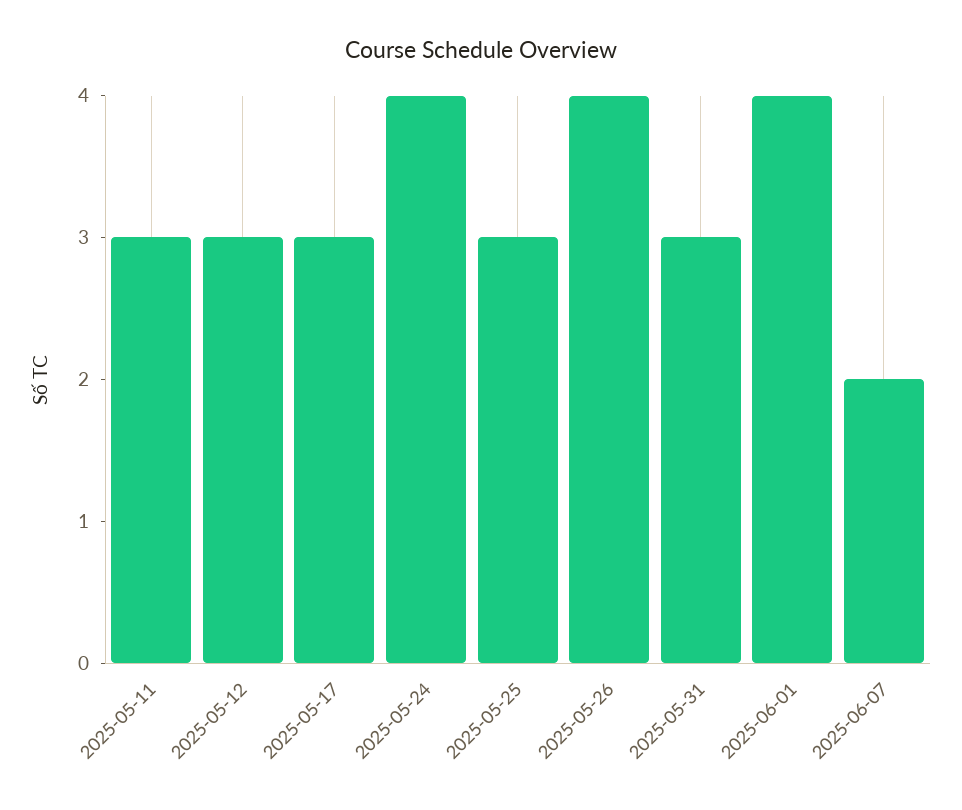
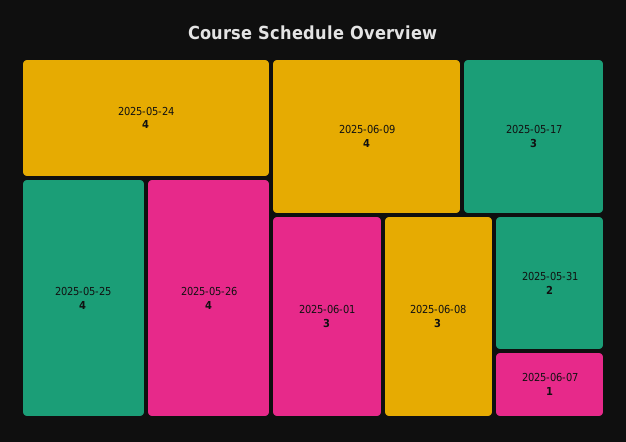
2025-05-11: 3 -> none
2025-05-12: 3 -> none
2025-05-25: 3 -> 4
2025-05-31: 3 -> 2
2025-06-01: 4 -> 3
2025-06-07: 2 -> 1
2025-06-09: none -> 4
2025-06-08: none -> 3

